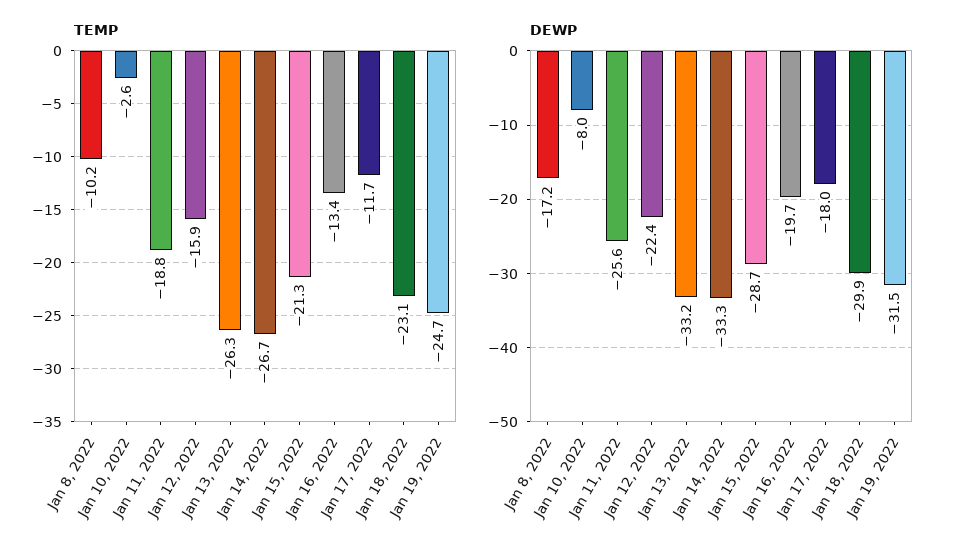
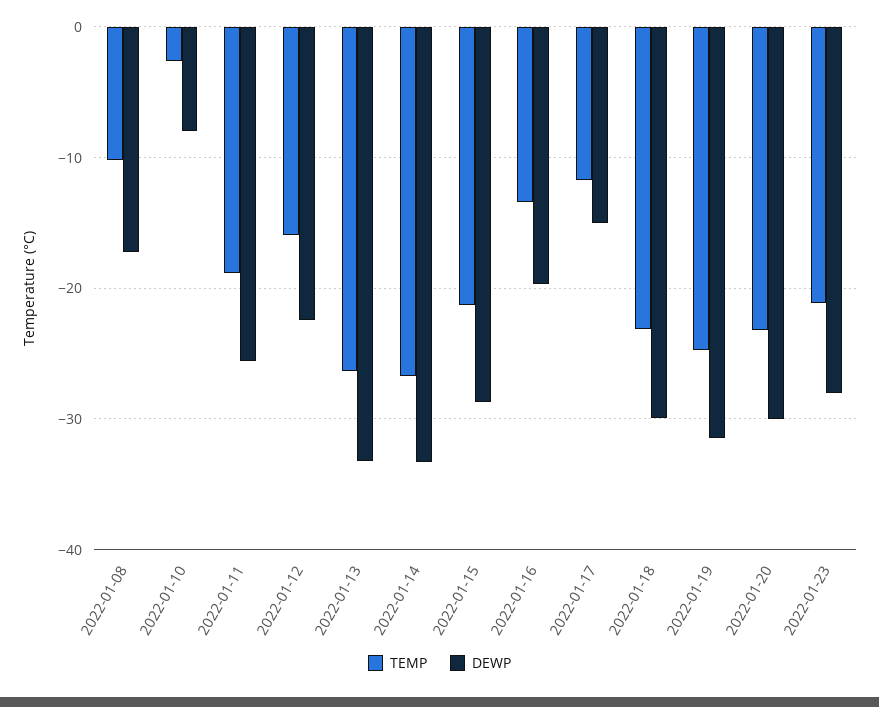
DEWP, Jan 17, 2022: -18 -> -15
TEMP, 2022-01-20: none -> -23
DEWP, 2022-01-20: none -> -30
TEMP, 2022-01-23: none -> -21
DEWP, 2022-01-23: none -> -28

